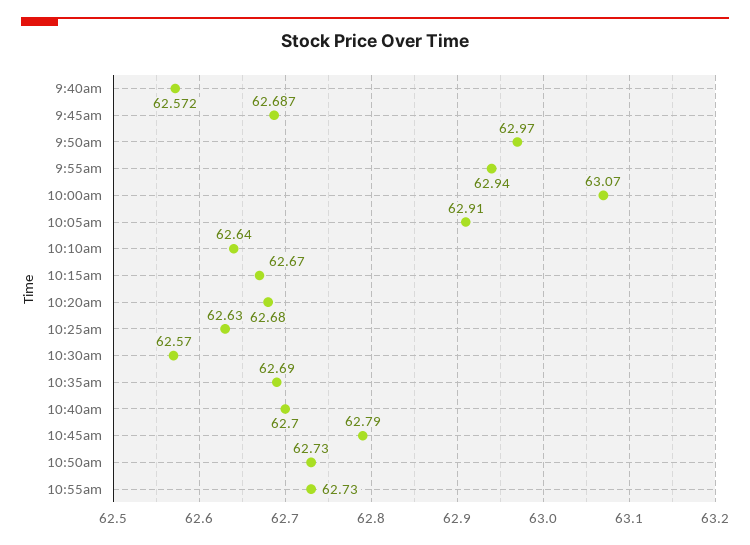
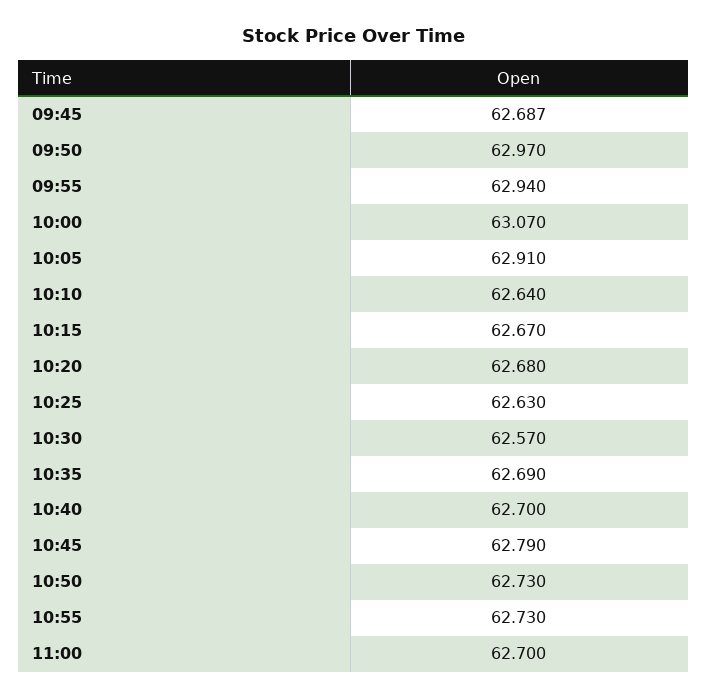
9:40am: 62.572 -> none
11:00: none -> 62.7

